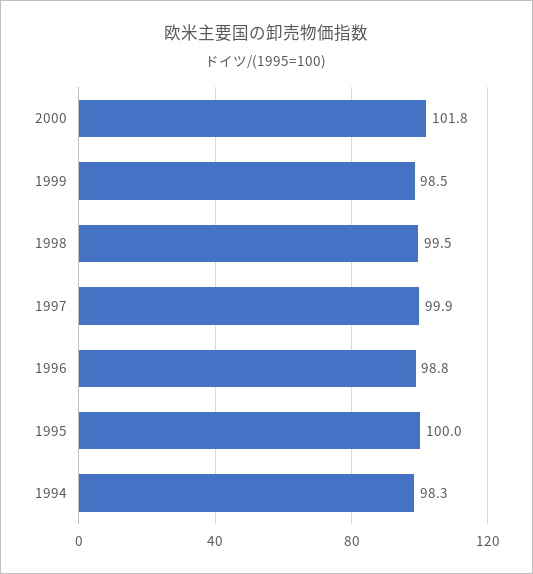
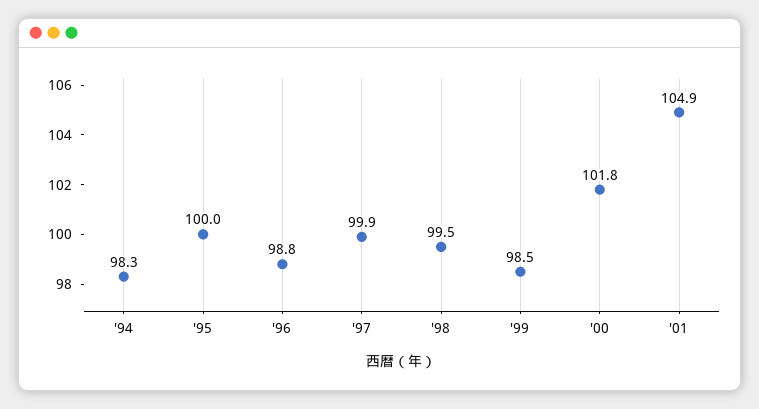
'01: none -> 104.9

